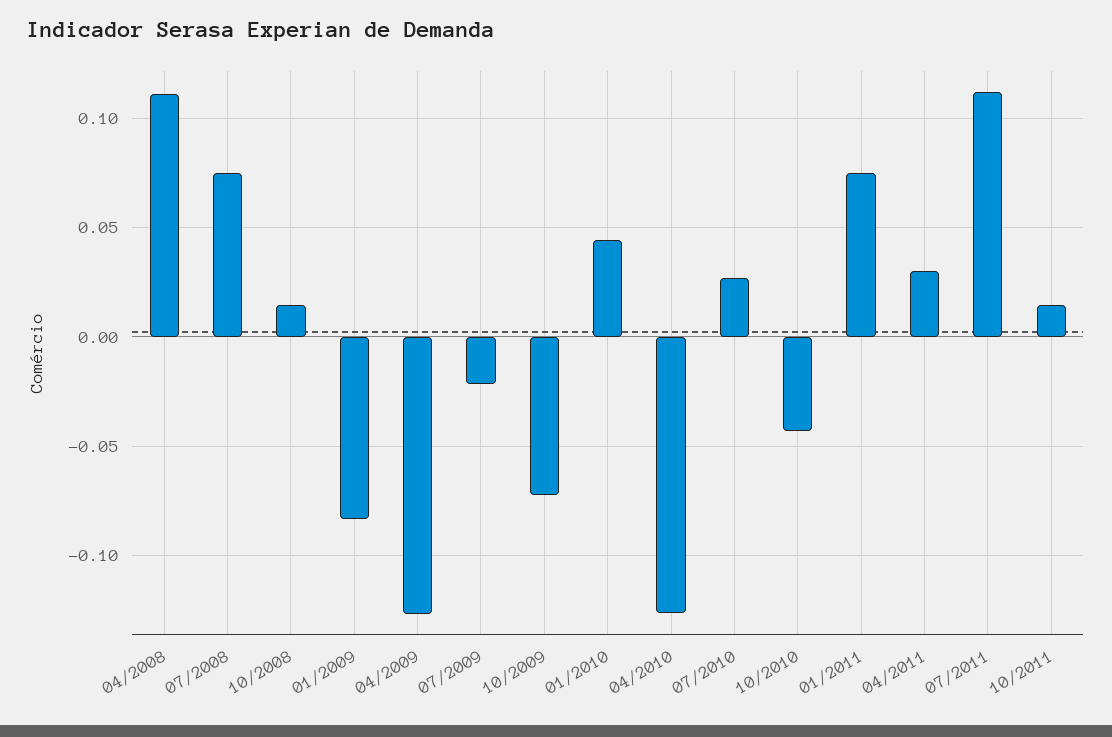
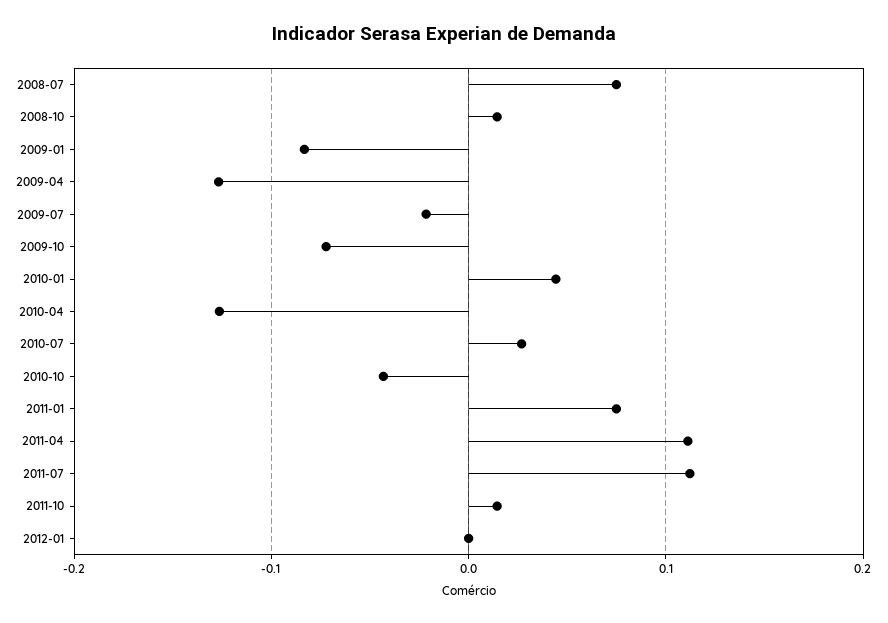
04/2008: 0.11 -> none
04/2011: 0.03 -> 0.11
2012-01: none -> 0

